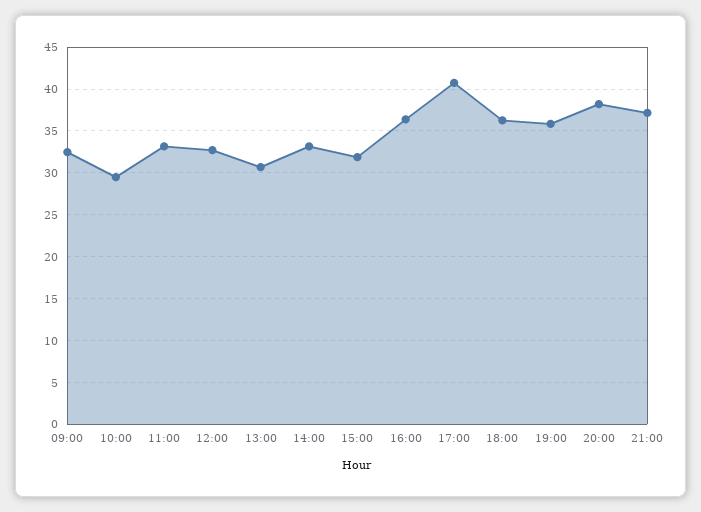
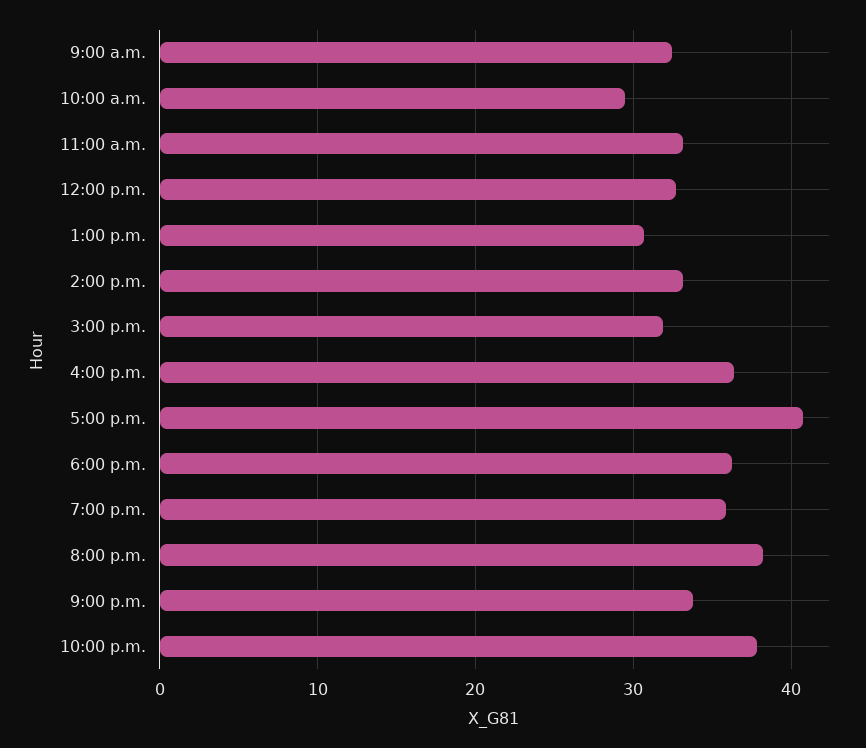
21:00: 37 -> 34
10:00 p.m.: none -> 38

